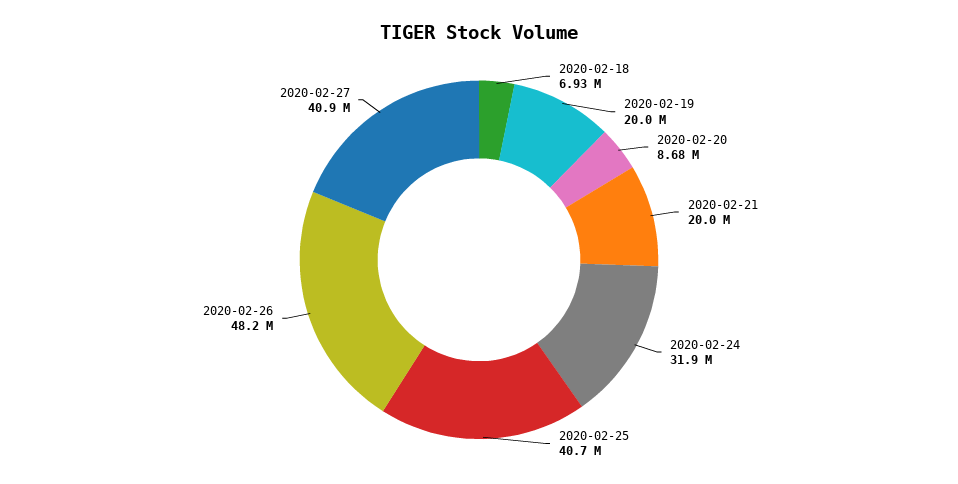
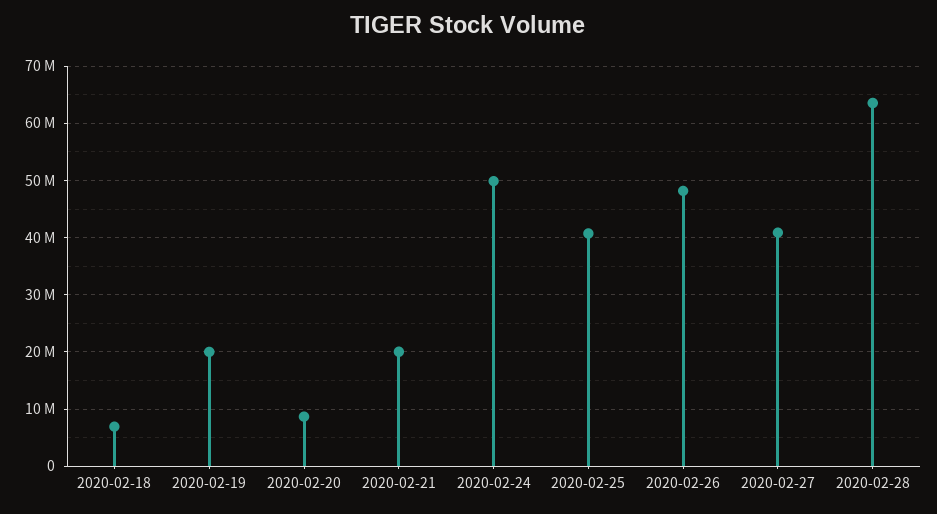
2020-02-24: 31900000 -> 50000000
2020-02-28: none -> 64000000

